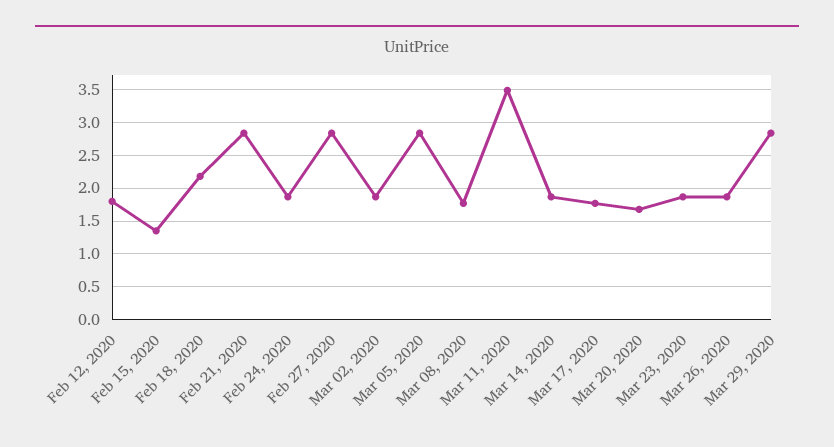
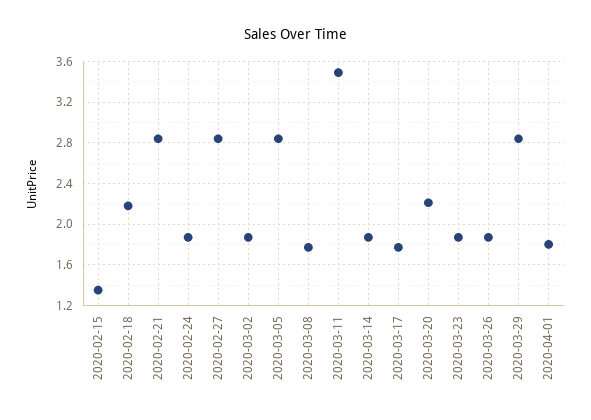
Feb 12, 2020: 1.8 -> none
Mar 20, 2020: 1.7 -> 2.2
2020-04-01: none -> 1.8

